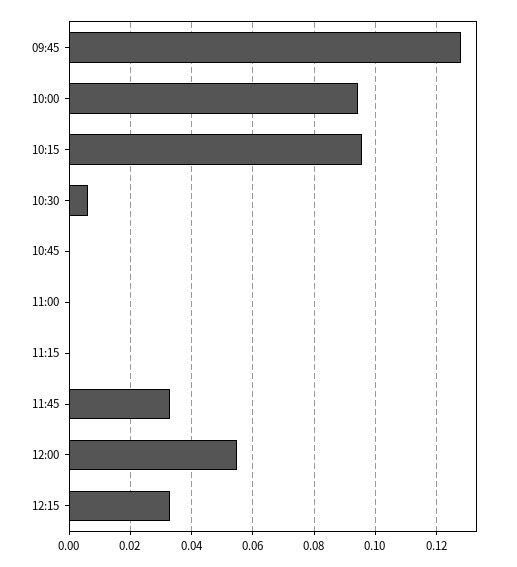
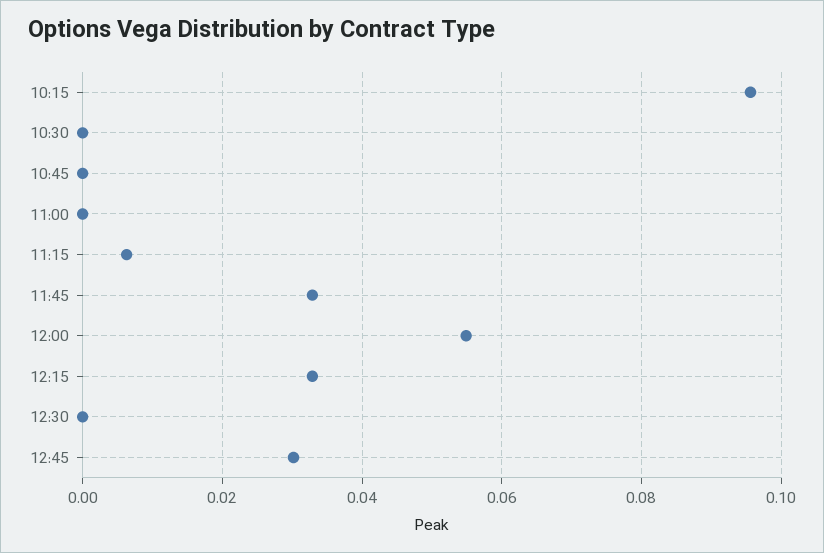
09:45: 0.128 -> none
10:00: 0.094 -> none
10:30: 0.006 -> 0
11:15: 0 -> 0.006
12:30: none -> 0
12:45: none -> 0.03

